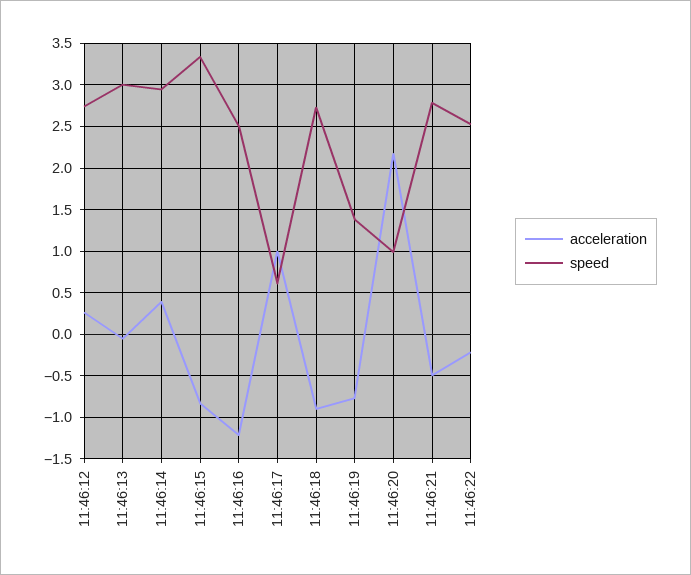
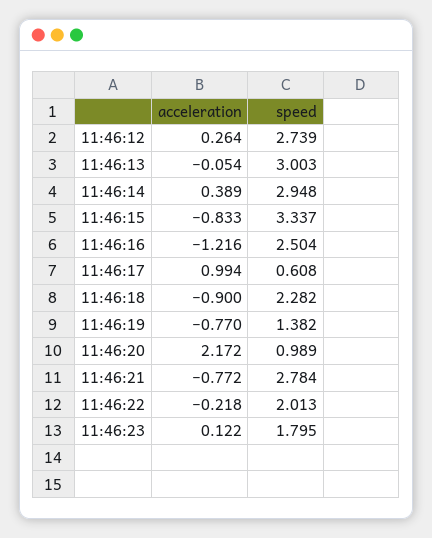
speed, 11:46:18: 2.7 -> 2.282
acceleration, 11:46:21: -0.5 -> -0.772
speed, 11:46:22: 2.5 -> 2.013
acceleration, 11:46:23: none -> 0.122
speed, 11:46:23: none -> 1.795

